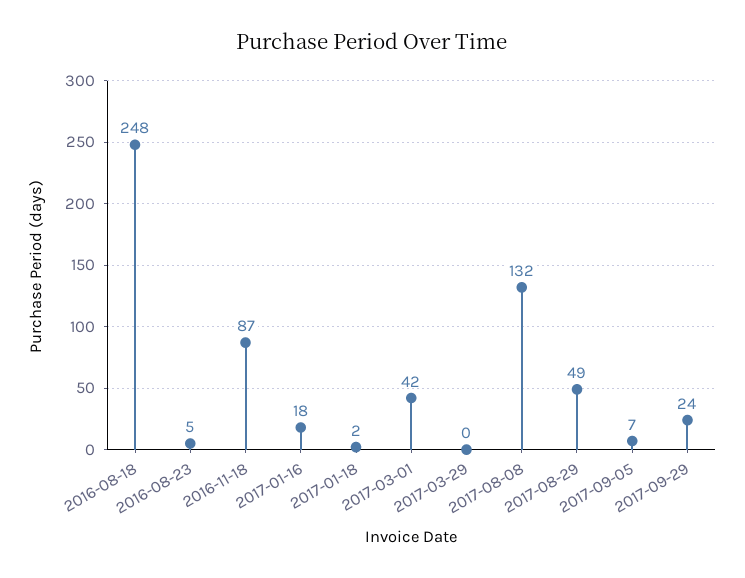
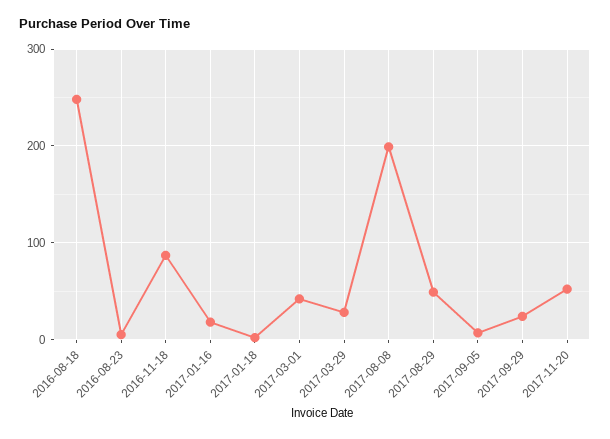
2017-03-29: 0 -> 30
2017-08-08: 132 -> 200
2017-11-20: none -> 50

